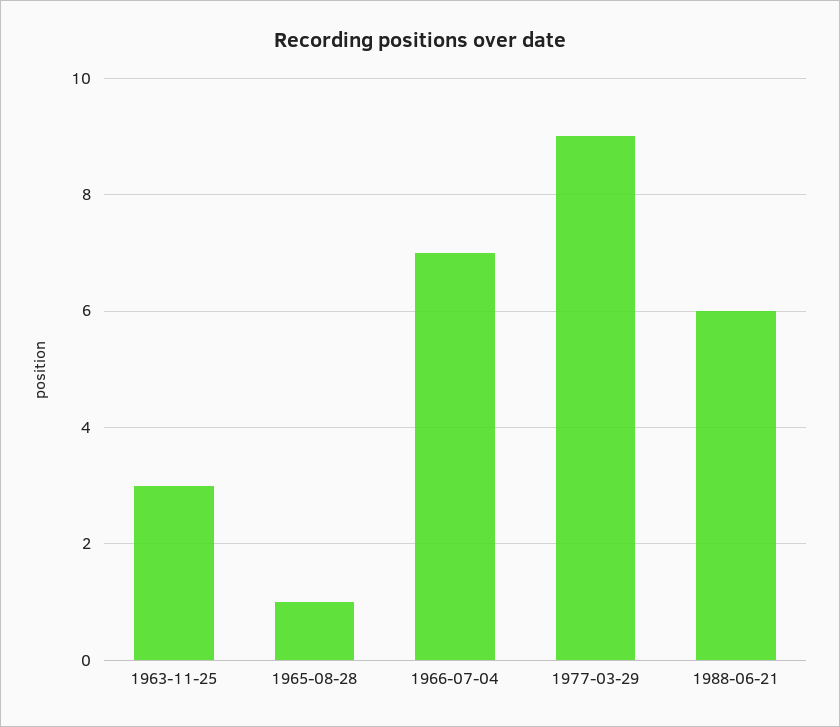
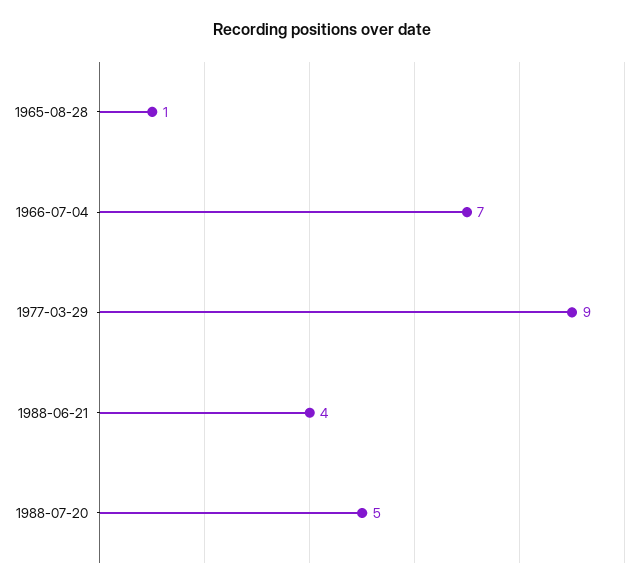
1963-11-25: 3 -> none
1988-06-21: 6 -> 4
1988-07-20: none -> 5

